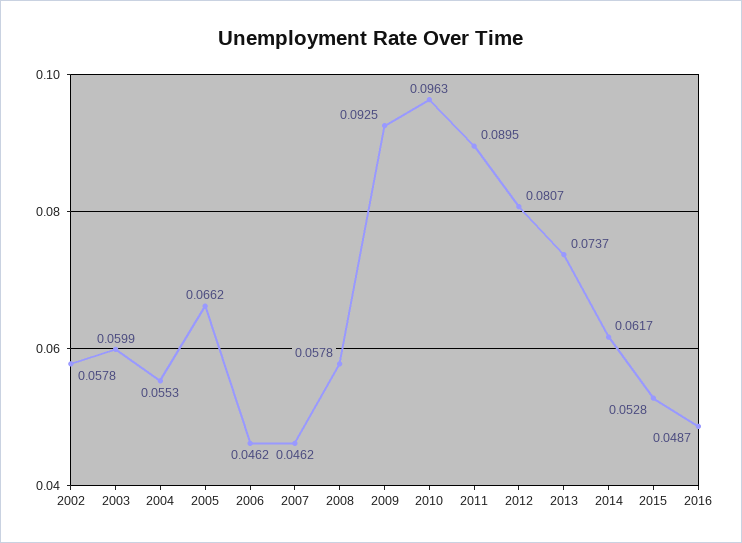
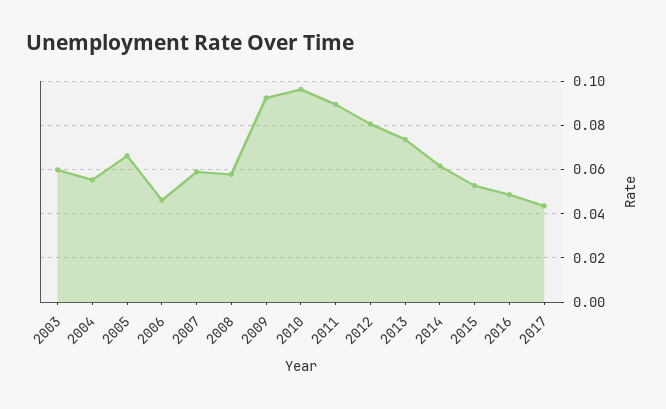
2002: 0.0578 -> none
2007: 0.0462 -> 0.06
2017: none -> 0.045

